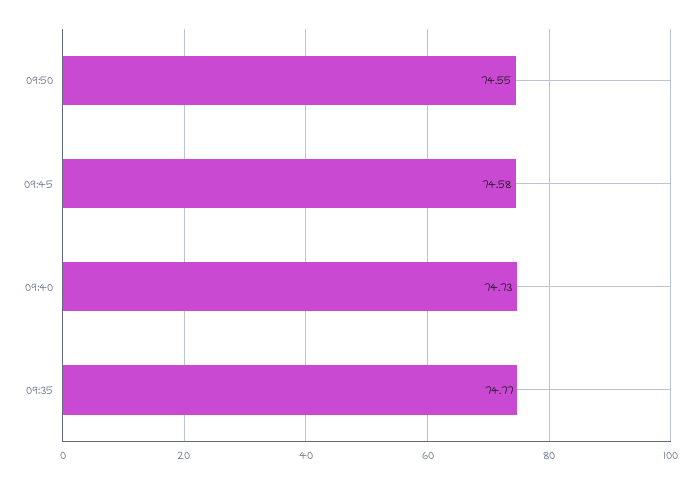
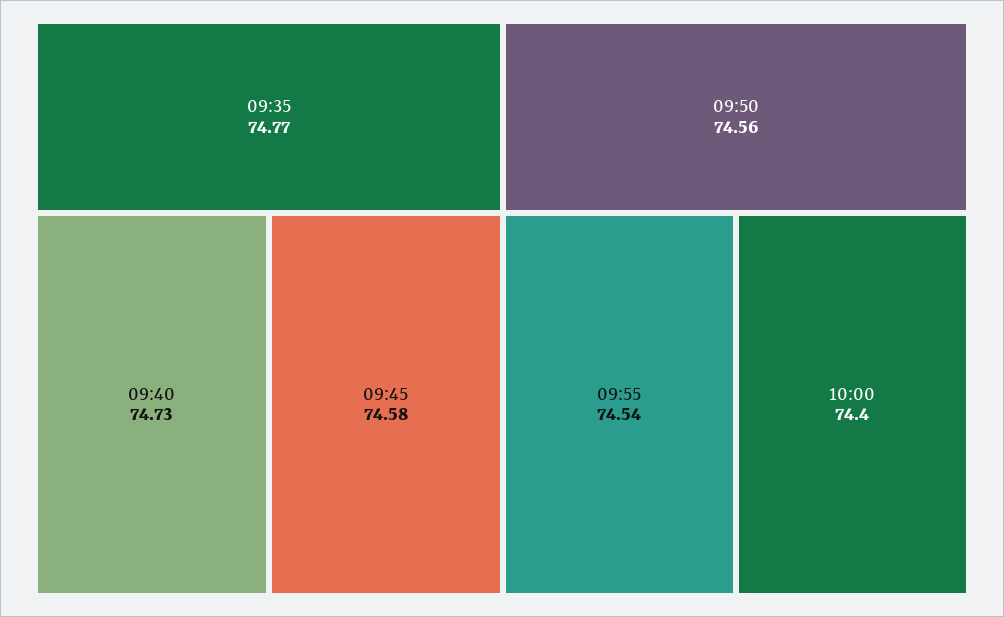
09:50: 74.55 -> 74.56
09:55: none -> 74.54
10:00: none -> 74.4

